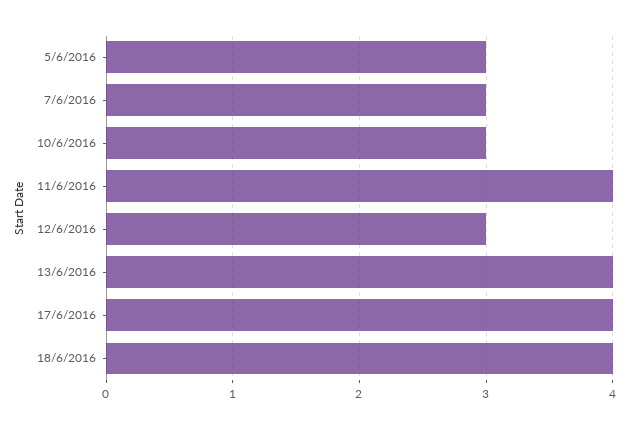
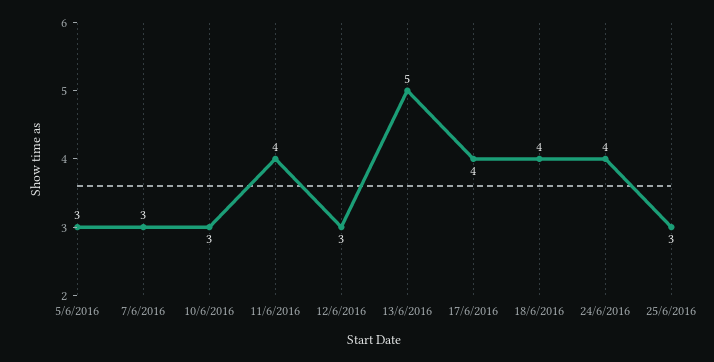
13/6/2016: 4 -> 5
24/6/2016: none -> 4
25/6/2016: none -> 3

